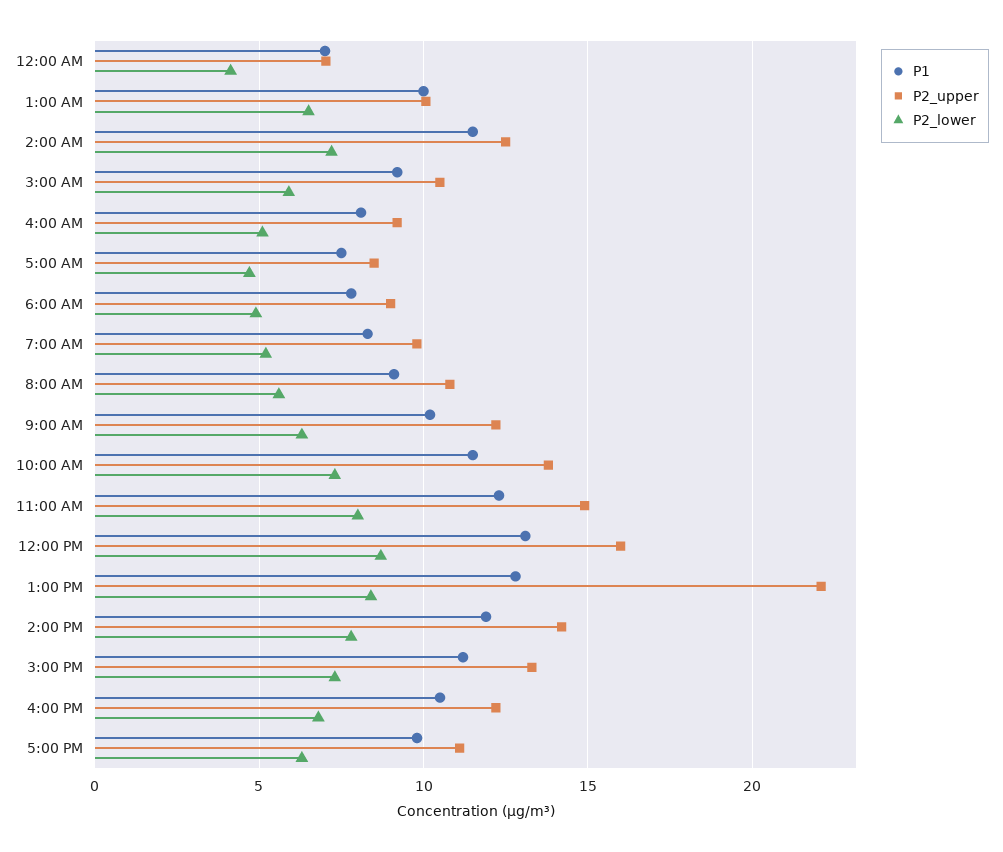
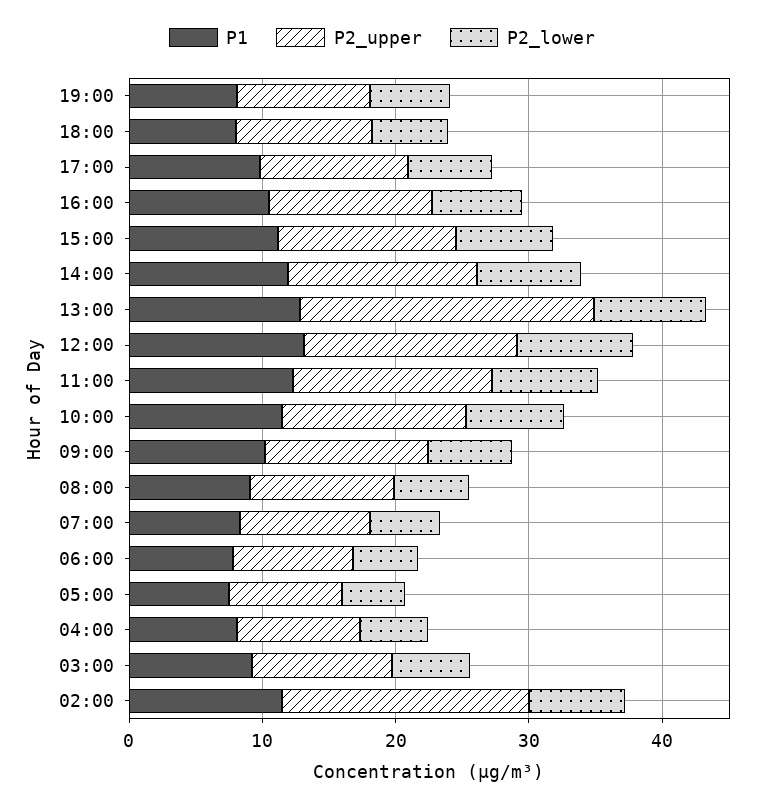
P1, 12:00 AM: 7 -> none
P2_upper, 12:00 AM: 7 -> none
P2_lower, 12:00 AM: 4 -> none
P1, 1:00 AM: 10 -> none
P2_upper, 1:00 AM: 10 -> none
P2_lower, 1:00 AM: 6.5 -> none
P2_upper, 2:00 AM: 12.5 -> 18
P1, 19:00: none -> 8
P2_upper, 19:00: none -> 10
P2_lower, 19:00: none -> 6
P1, 18:00: none -> 8
P2_upper, 18:00: none -> 10
P2_lower, 18:00: none -> 6

